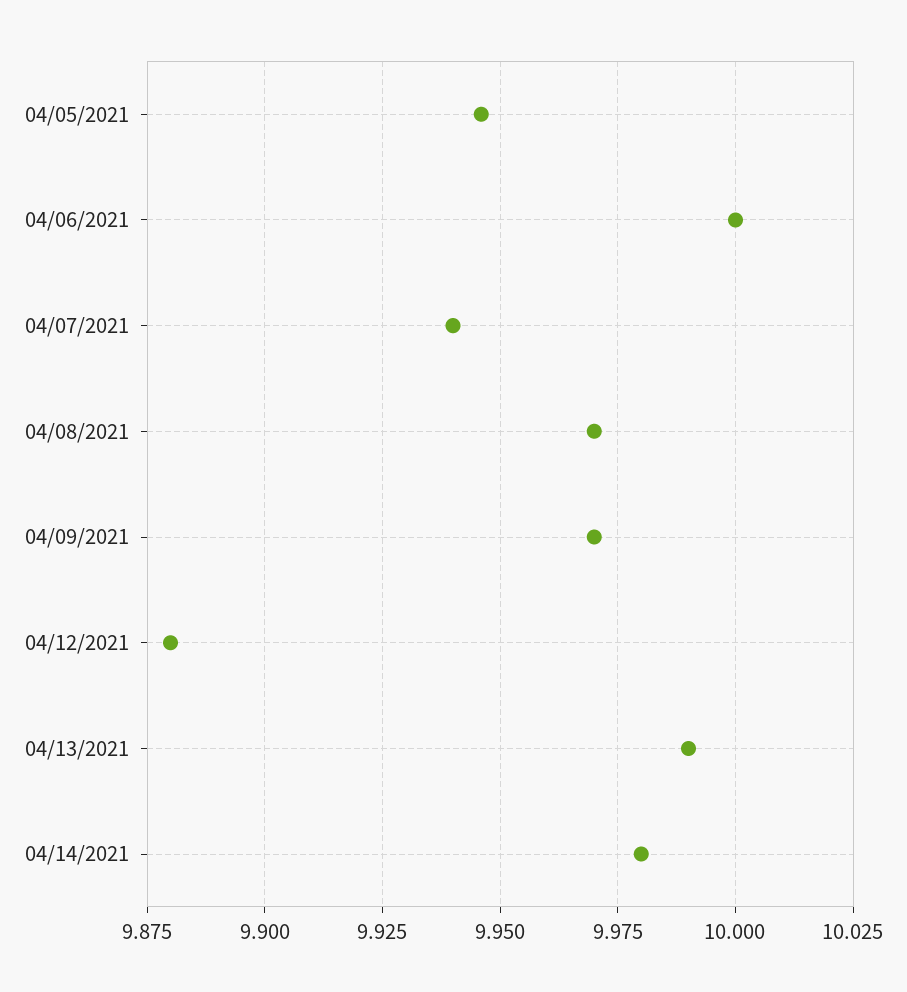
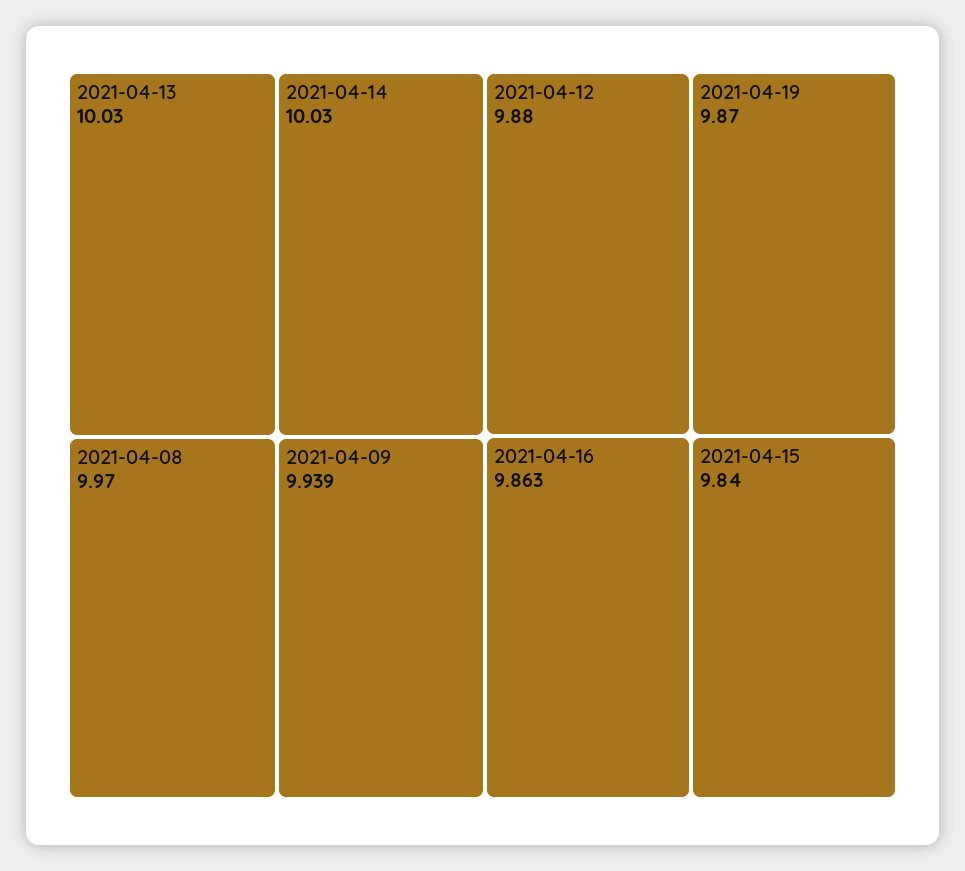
04/05/2021: 9.945 -> none
04/06/2021: 10 -> none
04/07/2021: 9.94 -> none
04/09/2021: 9.97 -> 9.939
04/13/2021: 9.99 -> 10.03
04/14/2021: 9.98 -> 10.03
2021-04-19: none -> 9.87
2021-04-16: none -> 9.863
2021-04-15: none -> 9.84

